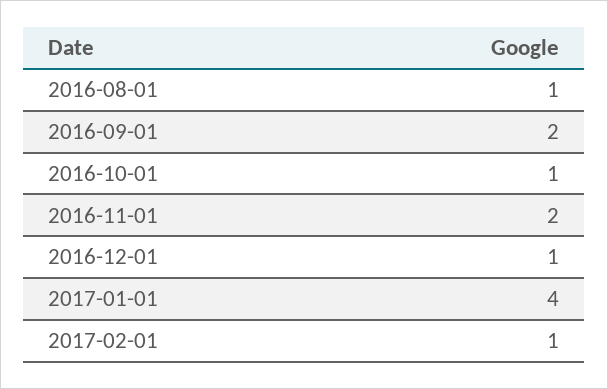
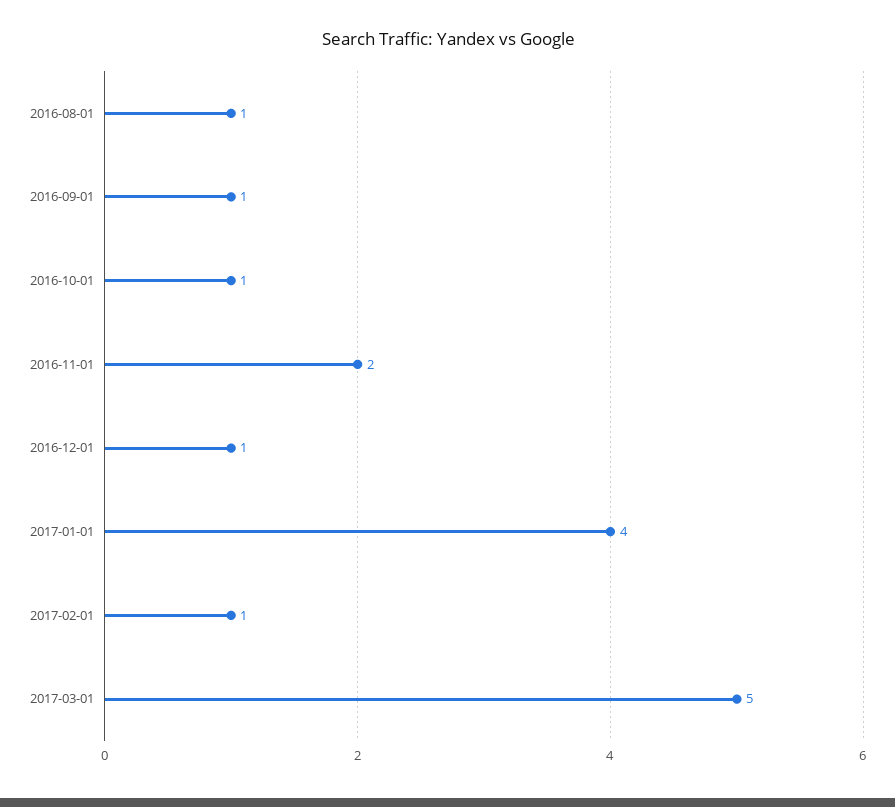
2016-09-01: 2 -> 1
2017-03-01: none -> 5

